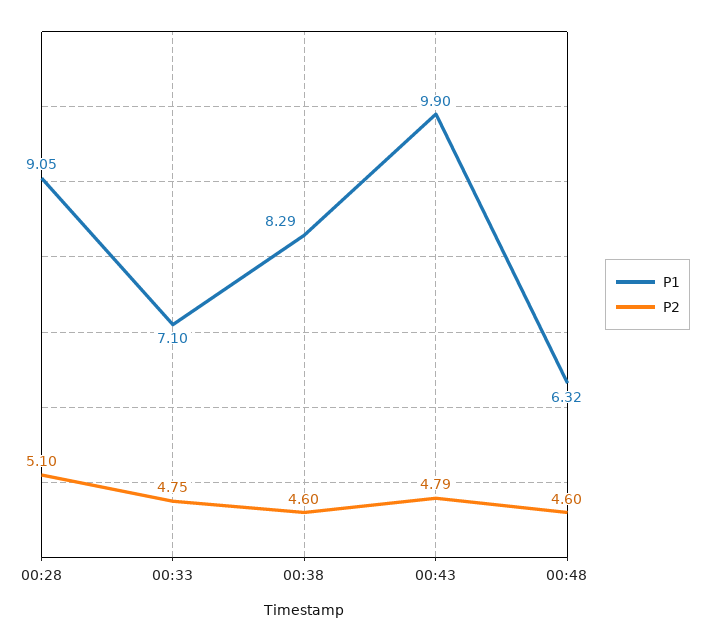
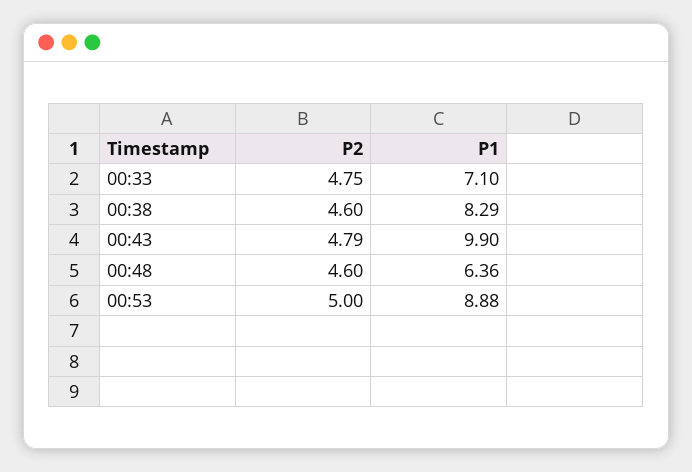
P1, 00:28: 9.05 -> none
P2, 00:28: 5.1 -> none
P1, 00:48: 6.32 -> 6.36
P2, 00:53: none -> 5
P1, 00:53: none -> 8.88

